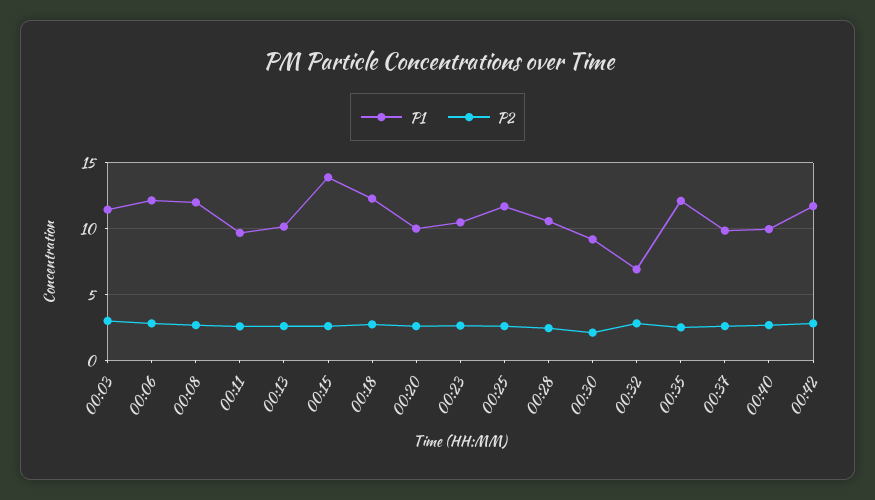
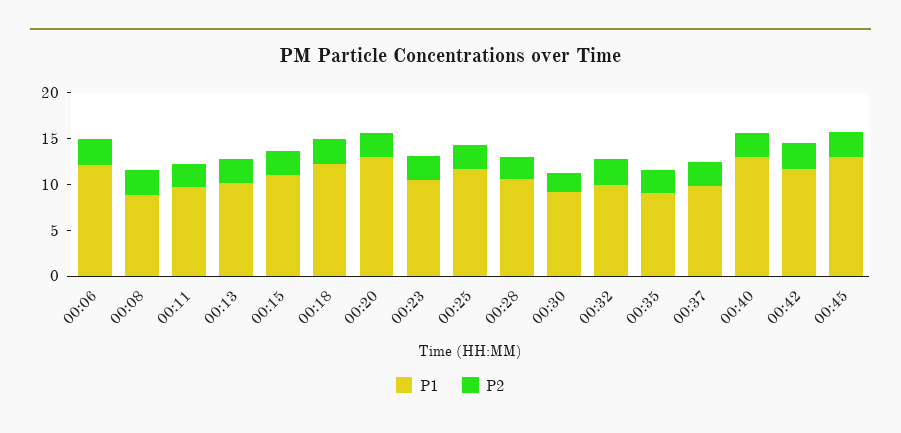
P1, 00:03: 11.5 -> none
P2, 00:03: 3 -> none
P1, 00:08: 12 -> 9
P1, 00:15: 14 -> 11
P1, 00:20: 10 -> 13
P1, 00:32: 7 -> 10
P1, 00:35: 12 -> 9
P1, 00:40: 10 -> 13
P1, 00:45: none -> 13
P2, 00:45: none -> 3

